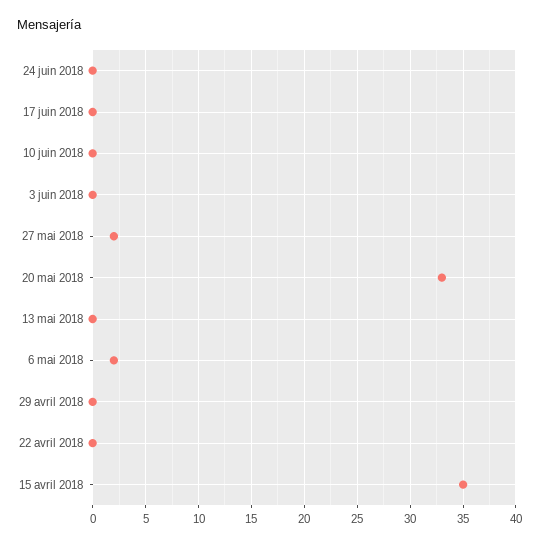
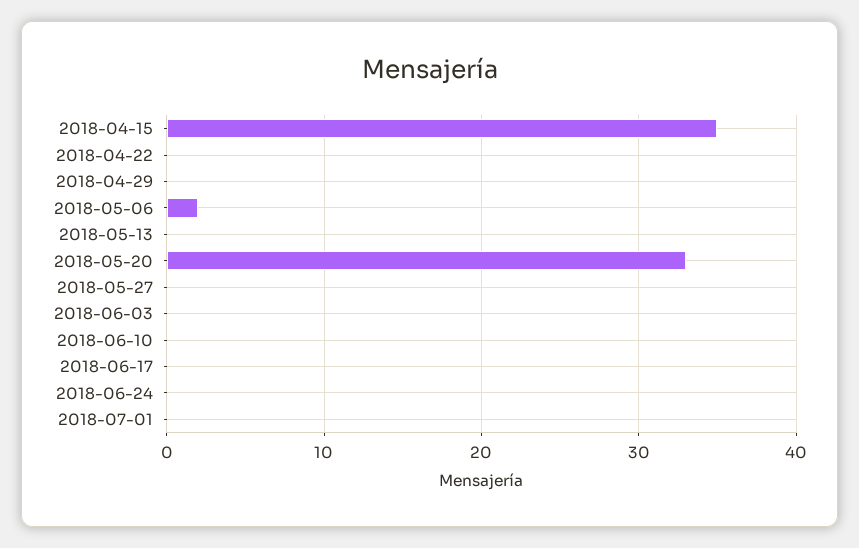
27 mai 2018: 2 -> 0
2018-07-01: none -> 0

